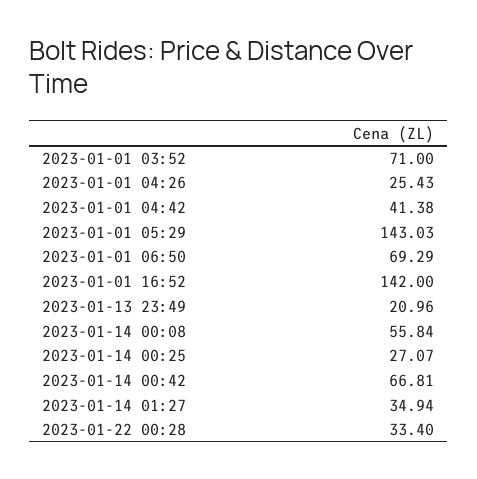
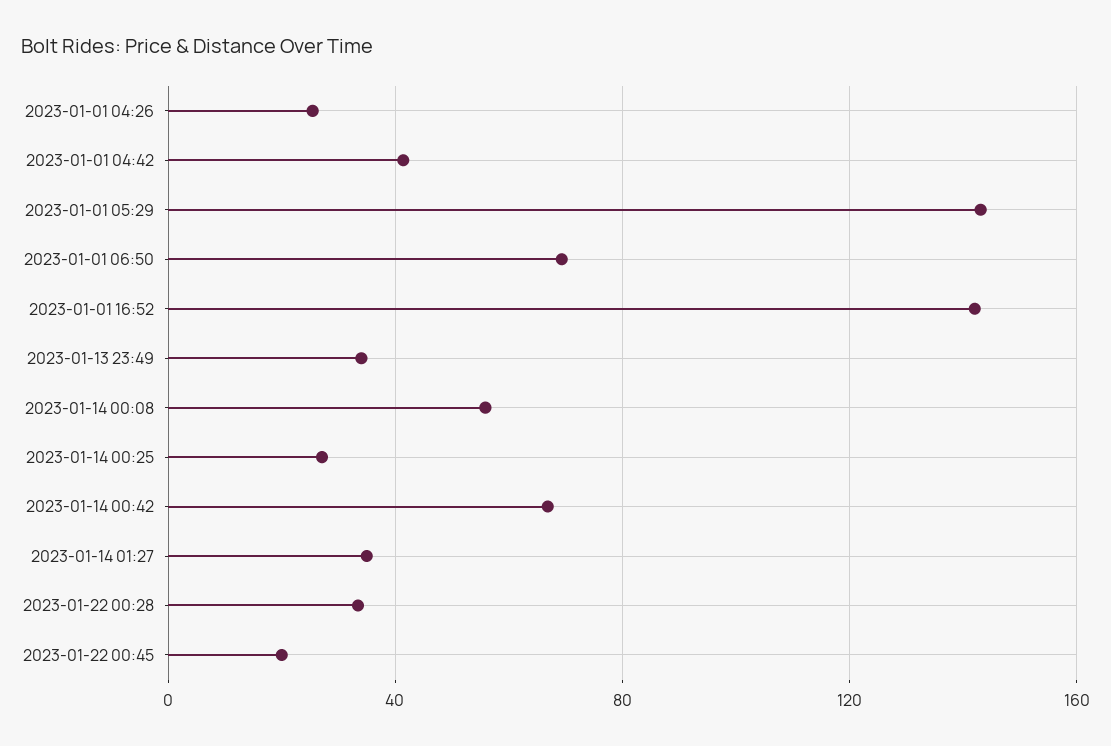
2023-01-01 03:52: 71 -> none
2023-01-13 23:49: 20.96 -> 35
2023-01-22 00:45: none -> 20

